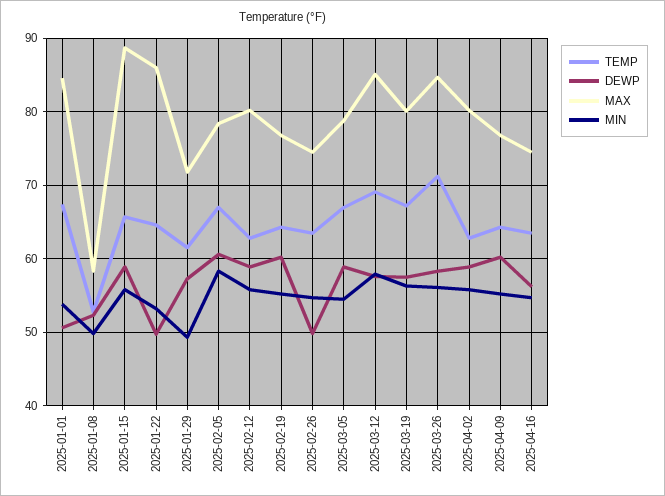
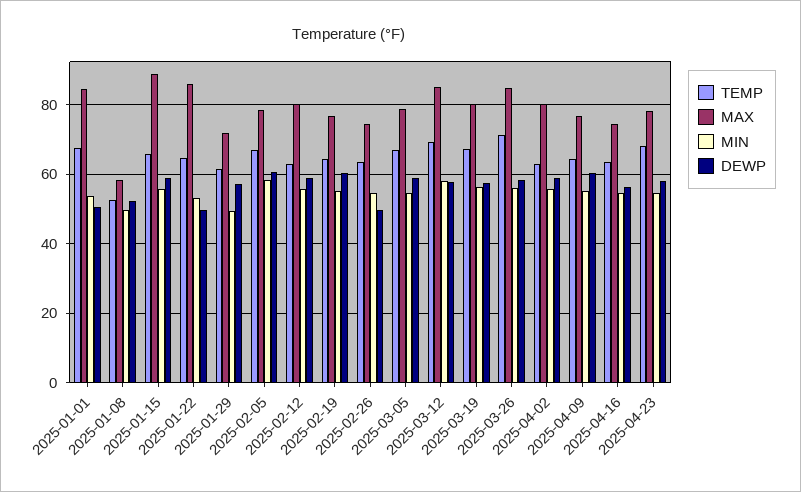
TEMP, 2025-04-23: none -> 68
MAX, 2025-04-23: none -> 78
MIN, 2025-04-23: none -> 54
DEWP, 2025-04-23: none -> 58

